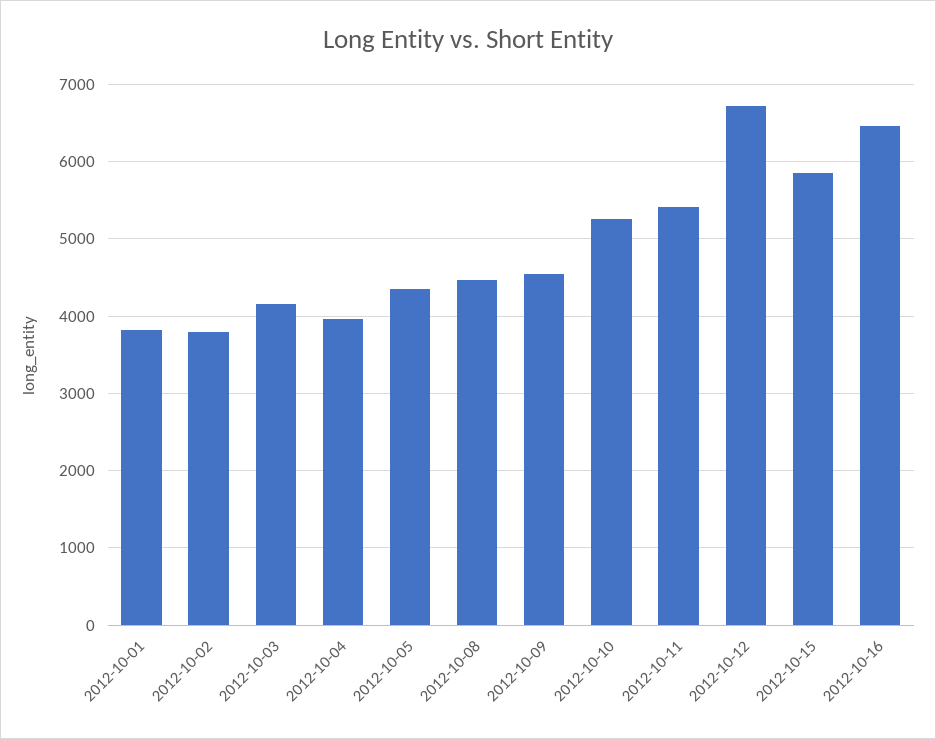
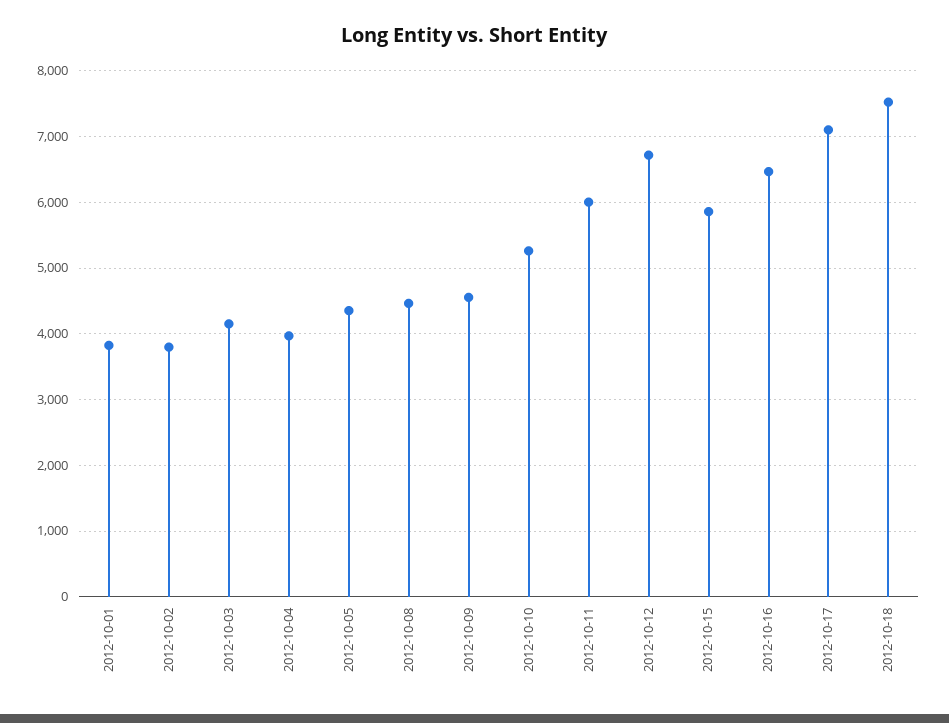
2012-10-11: 5400 -> 6000
2012-10-17: none -> 7100
2012-10-18: none -> 7500

